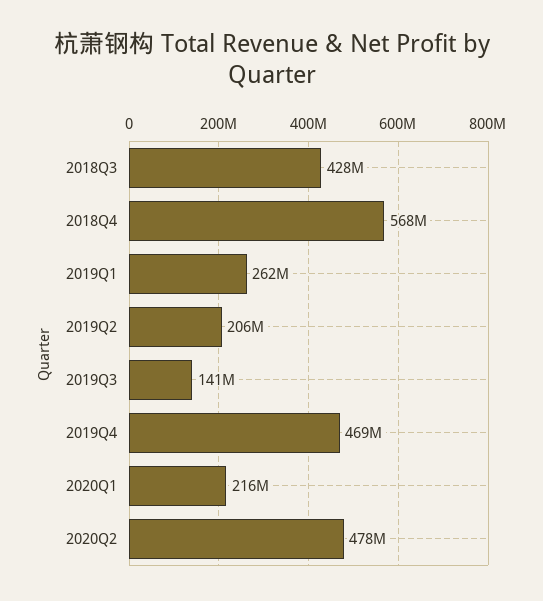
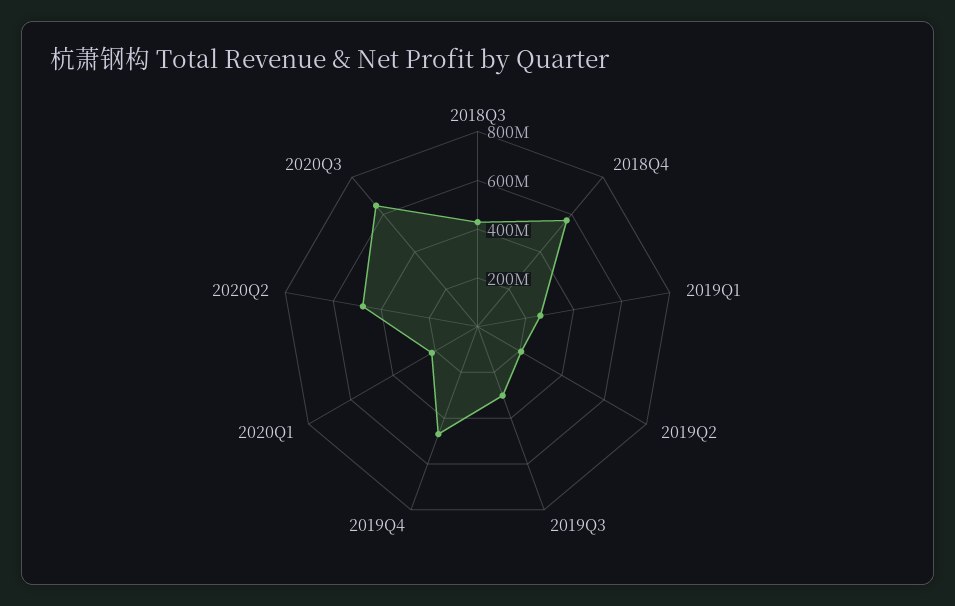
2019Q3: 141000000 -> 300000000
2020Q3: none -> 650000000

